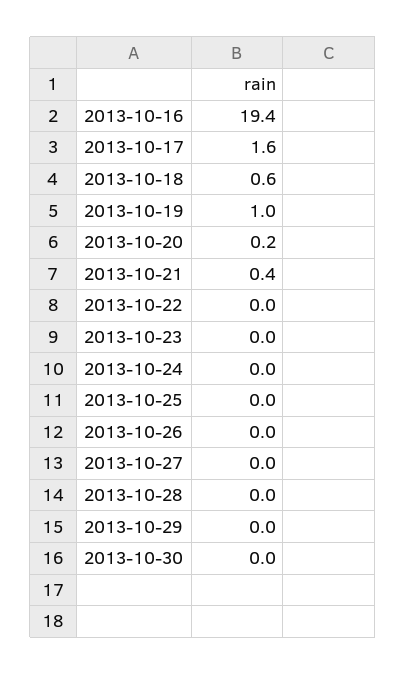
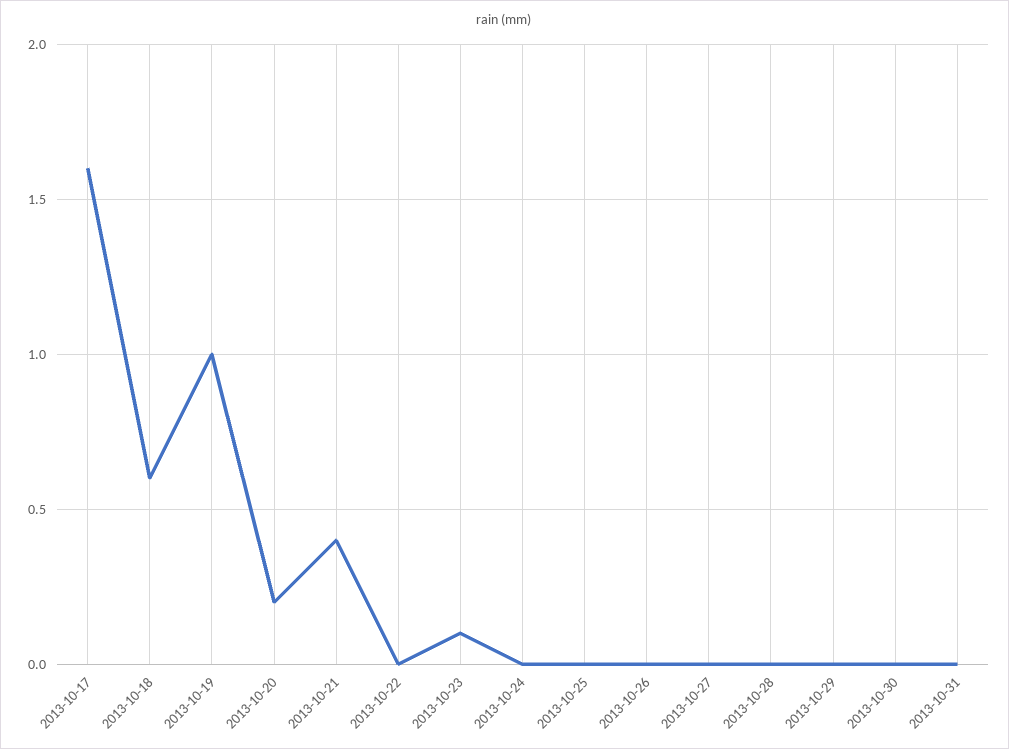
2013-10-16: 19.4 -> none
2013-10-23: 0 -> 0.1
2013-10-31: none -> 0

